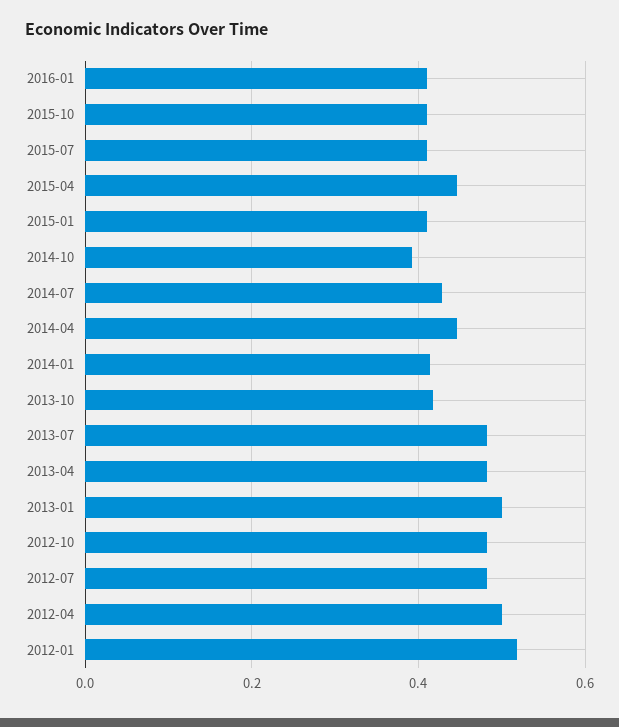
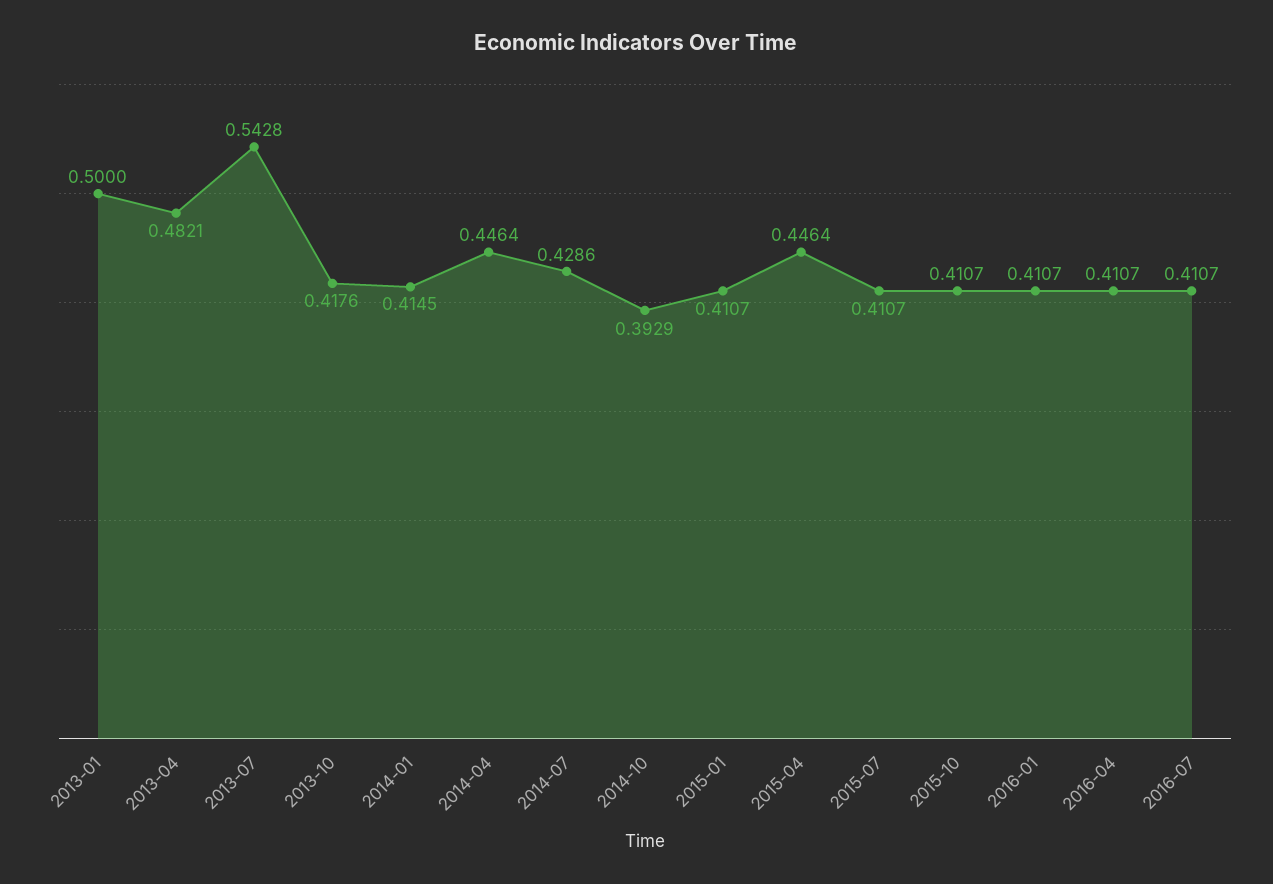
2013-07: 0.48 -> 0.5428
2012-10: 0.48 -> none
2012-07: 0.48 -> none
2012-04: 0.5 -> none
2012-01: 0.52 -> none
2016-04: none -> 0.4107
2016-07: none -> 0.4107

